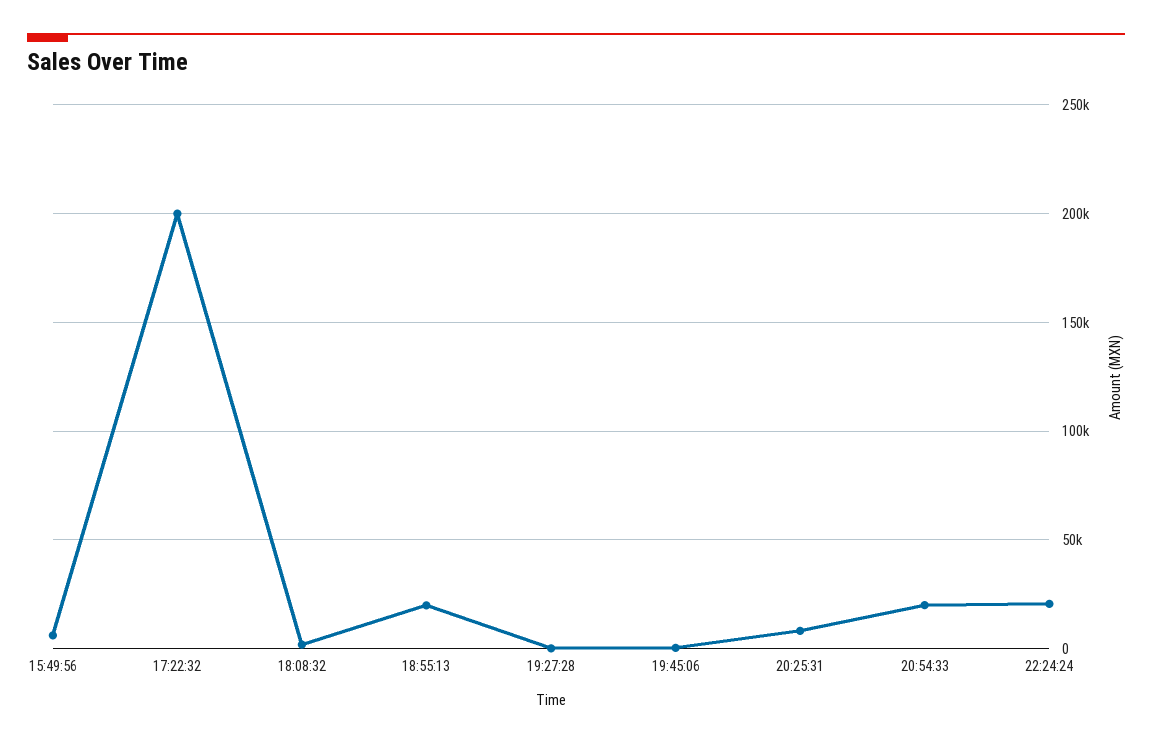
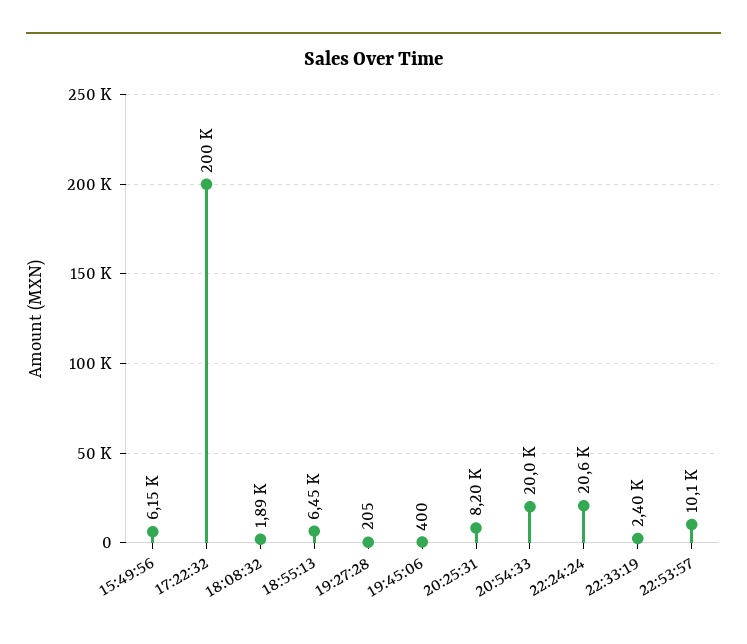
18:55:13: 20000 -> 6450
22:33:19: none -> 2400
22:53:57: none -> 10100

